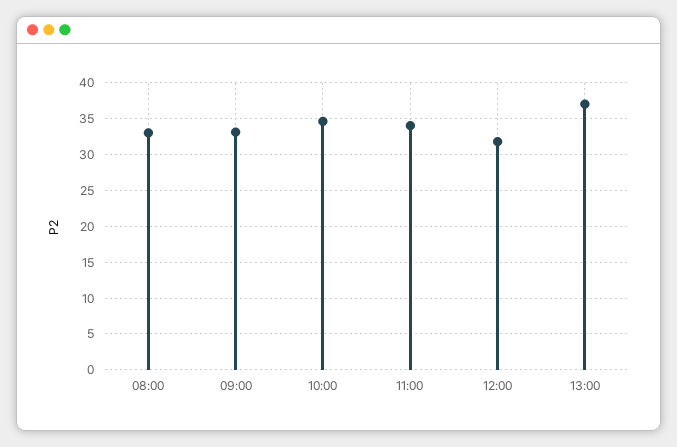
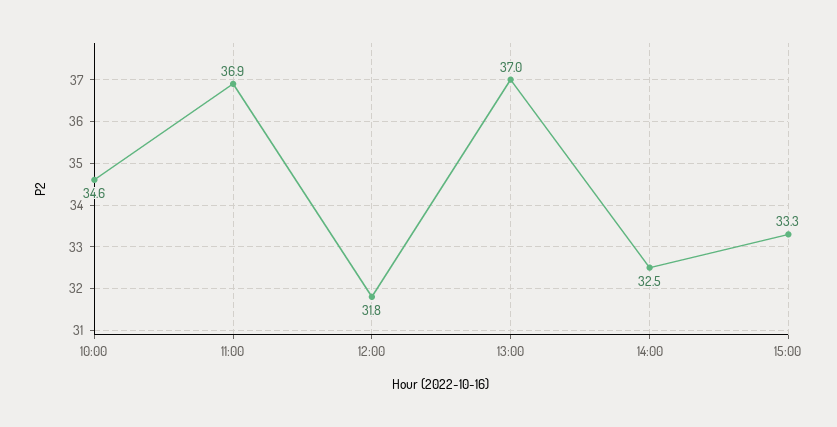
08:00: 33 -> none
09:00: 33 -> none
11:00: 34 -> 36.9
14:00: none -> 32.5
15:00: none -> 33.3

